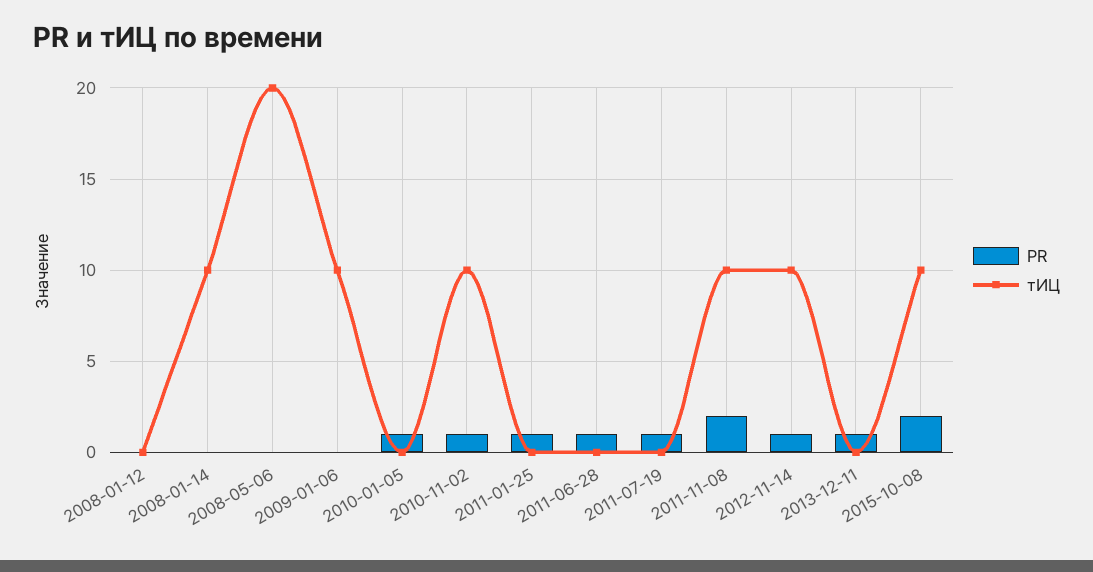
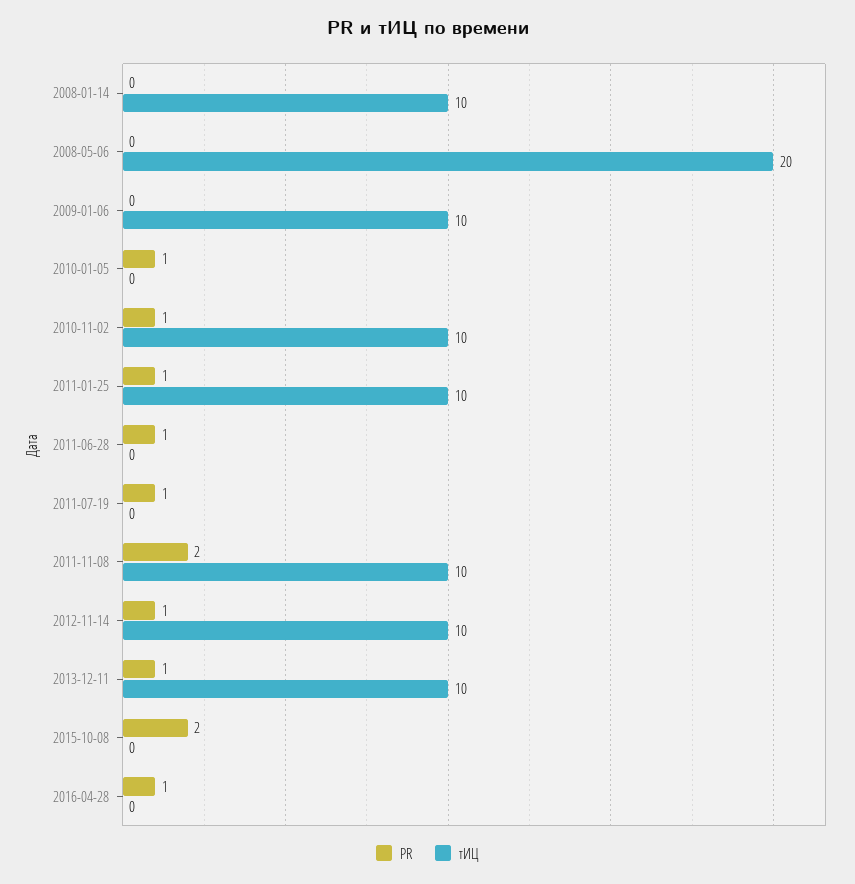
PR, 2008-01-12: 0 -> none
тИЦ, 2008-01-12: 0 -> none
тИЦ, 2011-01-25: 0 -> 10
тИЦ, 2013-12-11: 0 -> 10
тИЦ, 2015-10-08: 10 -> 0
PR, 2016-04-28: none -> 1
тИЦ, 2016-04-28: none -> 0

